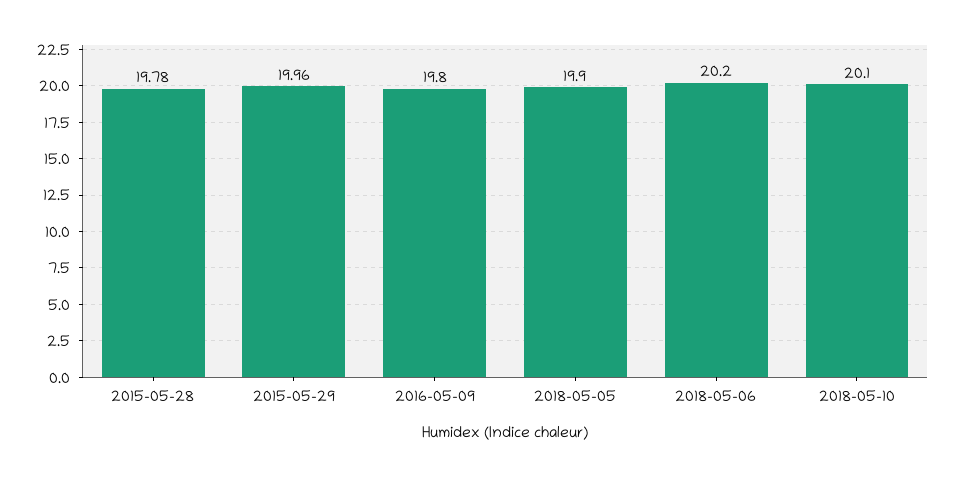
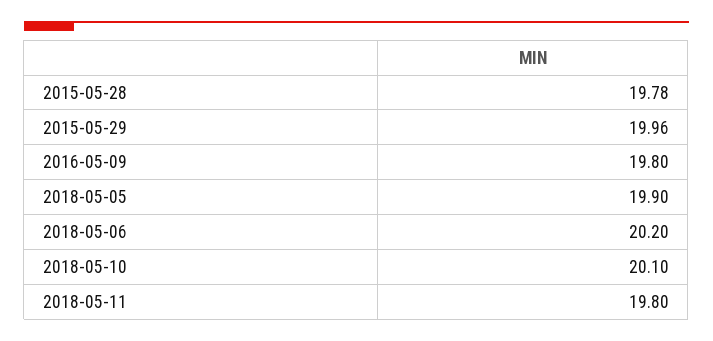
2018-05-11: none -> 19.8

